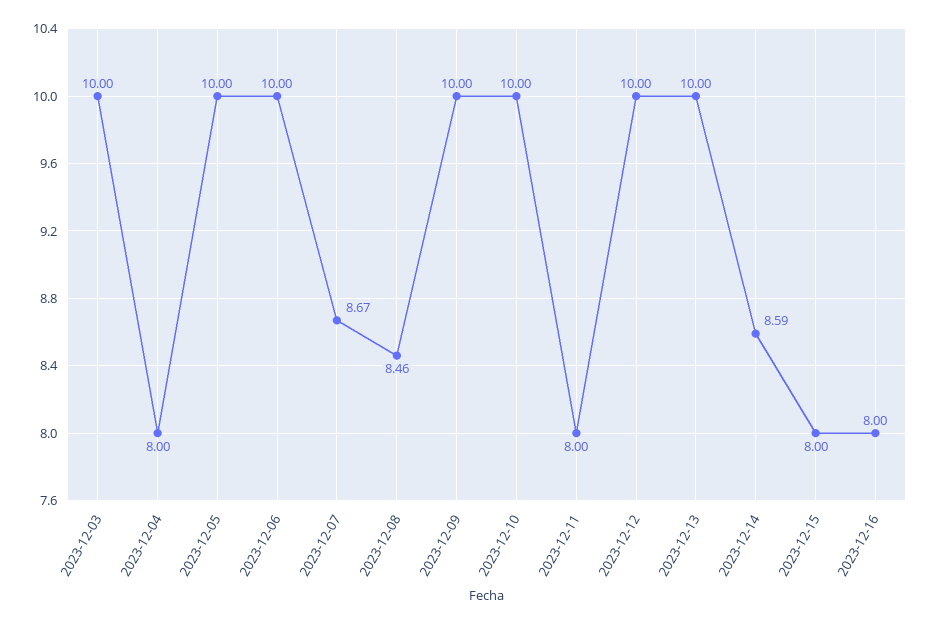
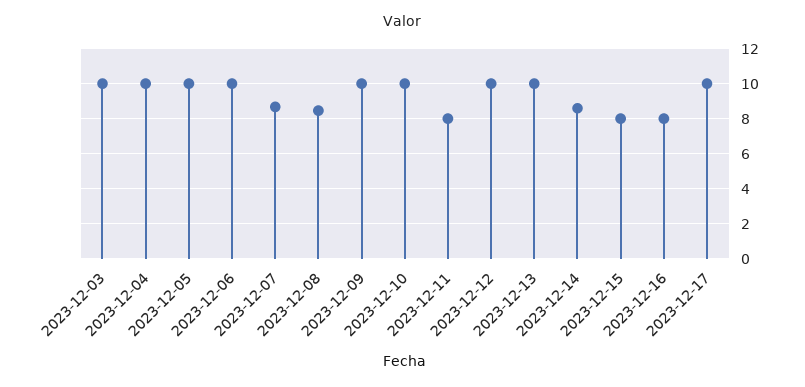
2023-12-04: 8 -> 10
2023-12-17: none -> 10

